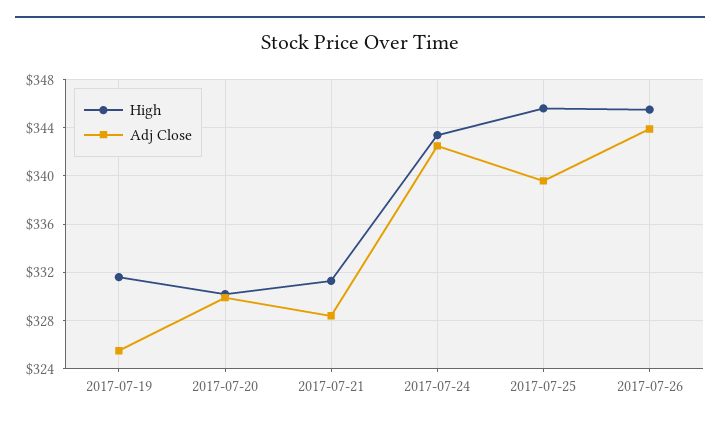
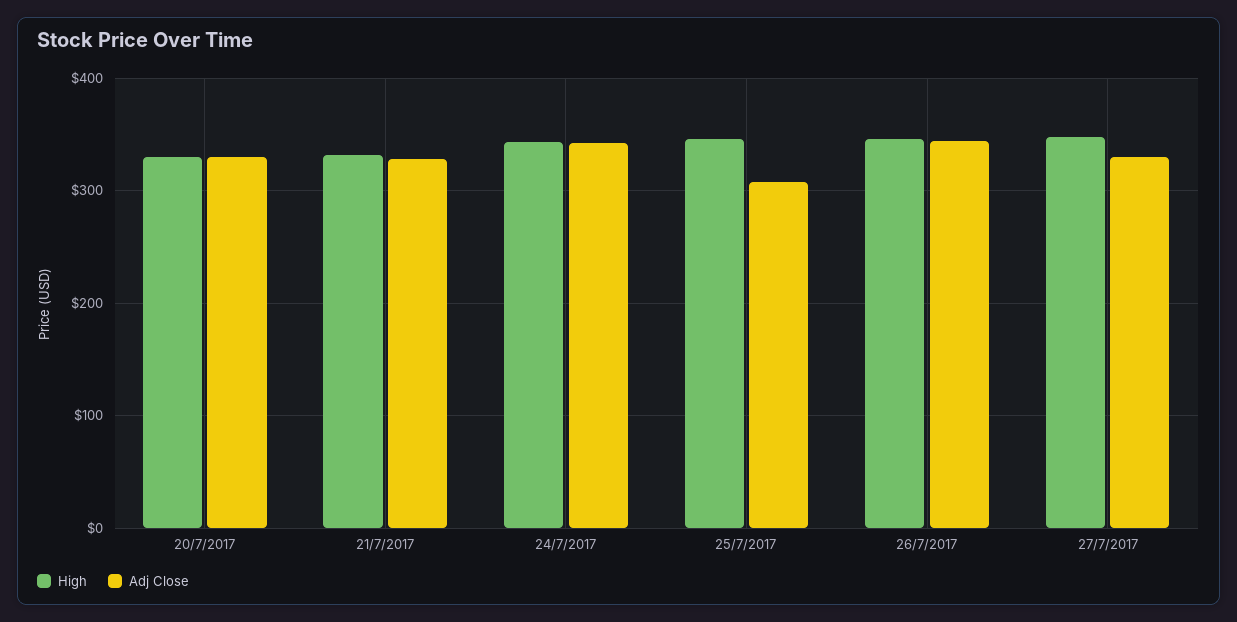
High, 2017-07-19: 331.5 -> none
Adj Close, 2017-07-19: 325.5 -> none
Adj Close, 2017-07-25: 339.5 -> 310
High, 27/7/2017: none -> 350
Adj Close, 27/7/2017: none -> 330

